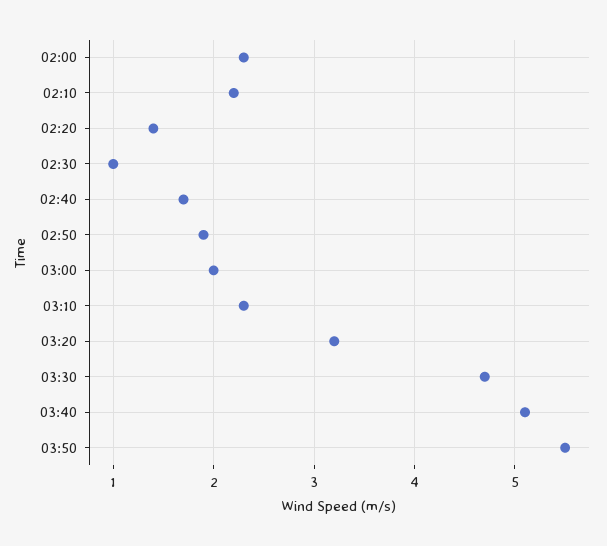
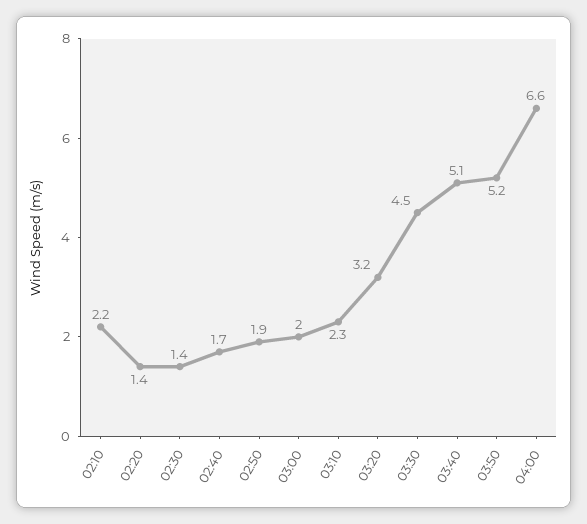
02:00: 2.3 -> none
02:30: 1 -> 1.4
03:30: 4.7 -> 4.5
03:50: 5.5 -> 5.2
04:00: none -> 6.6

